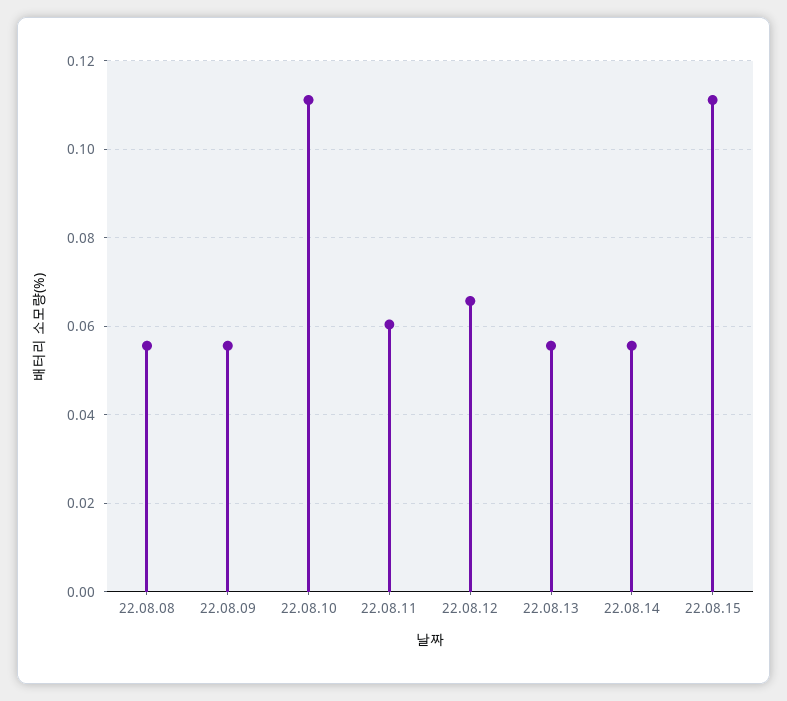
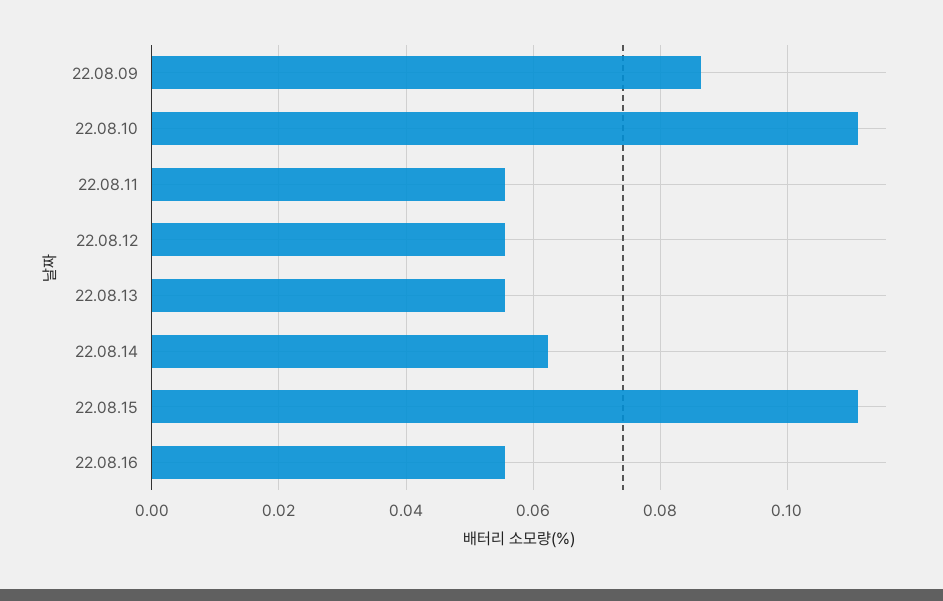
22.08.08: 0.056 -> none
22.08.09: 0.056 -> 0.086
22.08.11: 0.06 -> 0.056
22.08.12: 0.066 -> 0.056
22.08.14: 0.056 -> 0.062
22.08.16: none -> 0.056

